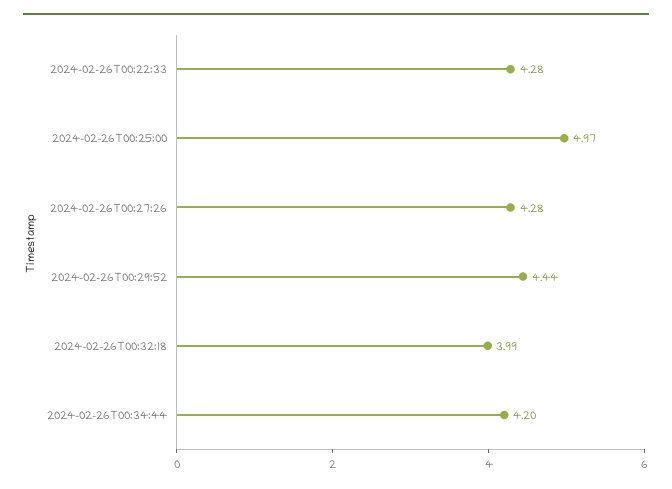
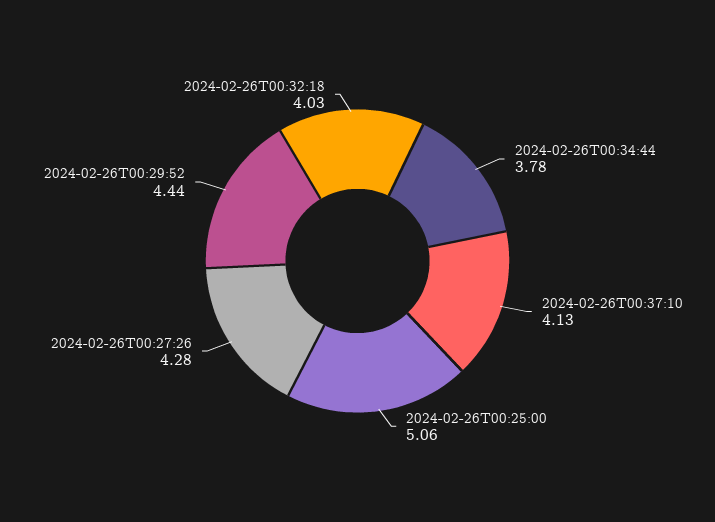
2024-02-26T00:22:33: 4.28 -> none
2024-02-26T00:25:00: 4.97 -> 5.06
2024-02-26T00:32:18: 3.99 -> 4.03
2024-02-26T00:34:44: 4.2 -> 3.78
2024-02-26T00:37:10: none -> 4.13

